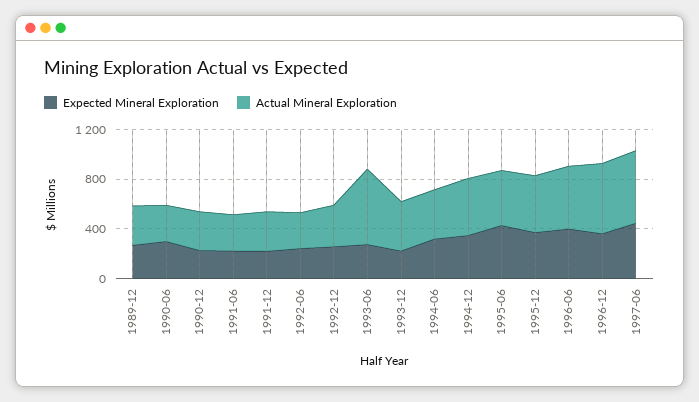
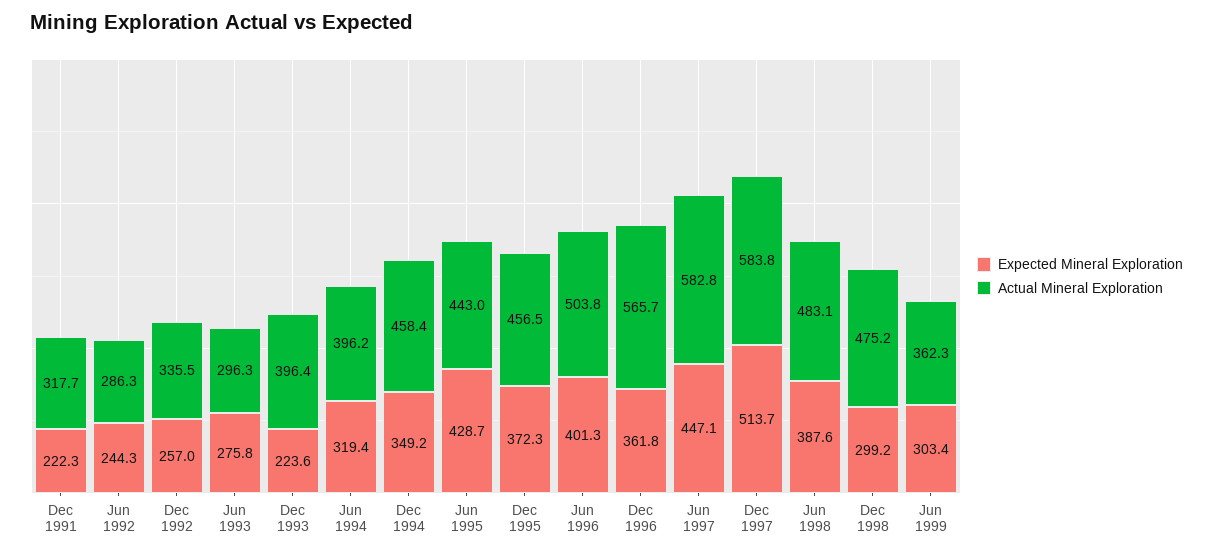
Expected Mineral Exploration, 1989-12: 300 -> none
Actual Mineral Exploration, 1989-12: 300 -> none
Expected Mineral Exploration, 1990-06: 300 -> none
Actual Mineral Exploration, 1990-06: 300 -> none
Expected Mineral Exploration, 1990-12: 200 -> none
Actual Mineral Exploration, 1990-12: 300 -> none
Expected Mineral Exploration, 1991-06: 200 -> none
Actual Mineral Exploration, 1991-06: 300 -> none
Actual Mineral Exploration, 1993-06: 600 -> 296.3
Expected Mineral Exploration, Dec 1997: none -> 513.7
Actual Mineral Exploration, Dec 1997: none -> 583.8
Expected Mineral Exploration, Jun 1998: none -> 387.6
Actual Mineral Exploration, Jun 1998: none -> 483.1
Expected Mineral Exploration, Dec 1998: none -> 299.2
Actual Mineral Exploration, Dec 1998: none -> 475.2
Expected Mineral Exploration, Jun 1999: none -> 303.4
Actual Mineral Exploration, Jun 1999: none -> 362.3

